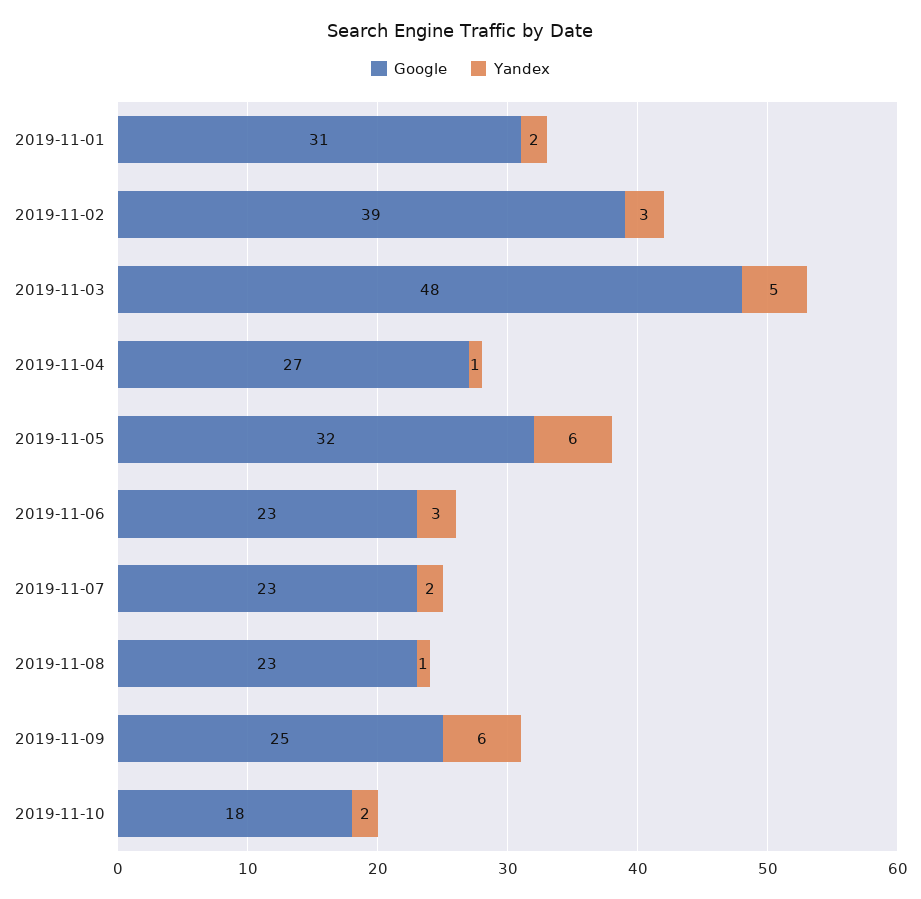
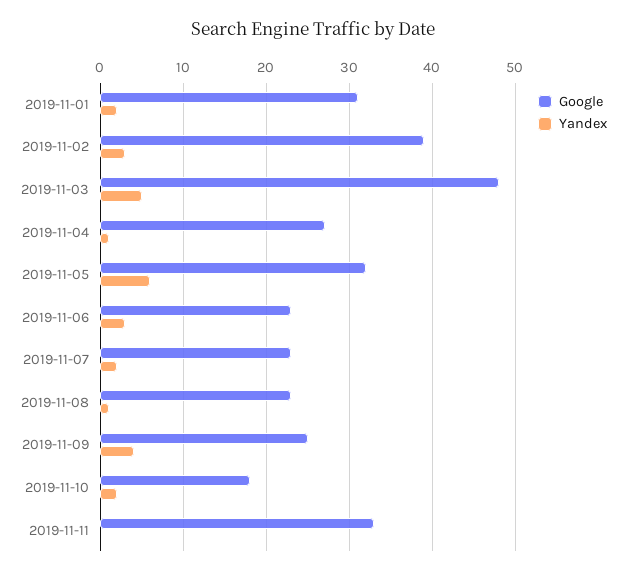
Yandex, 2019-11-09: 6 -> 4
Google, 2019-11-11: none -> 33
Yandex, 2019-11-11: none -> 0

